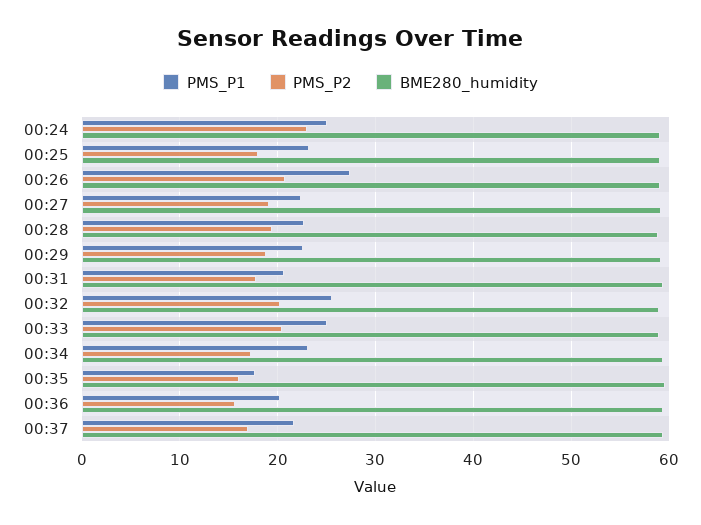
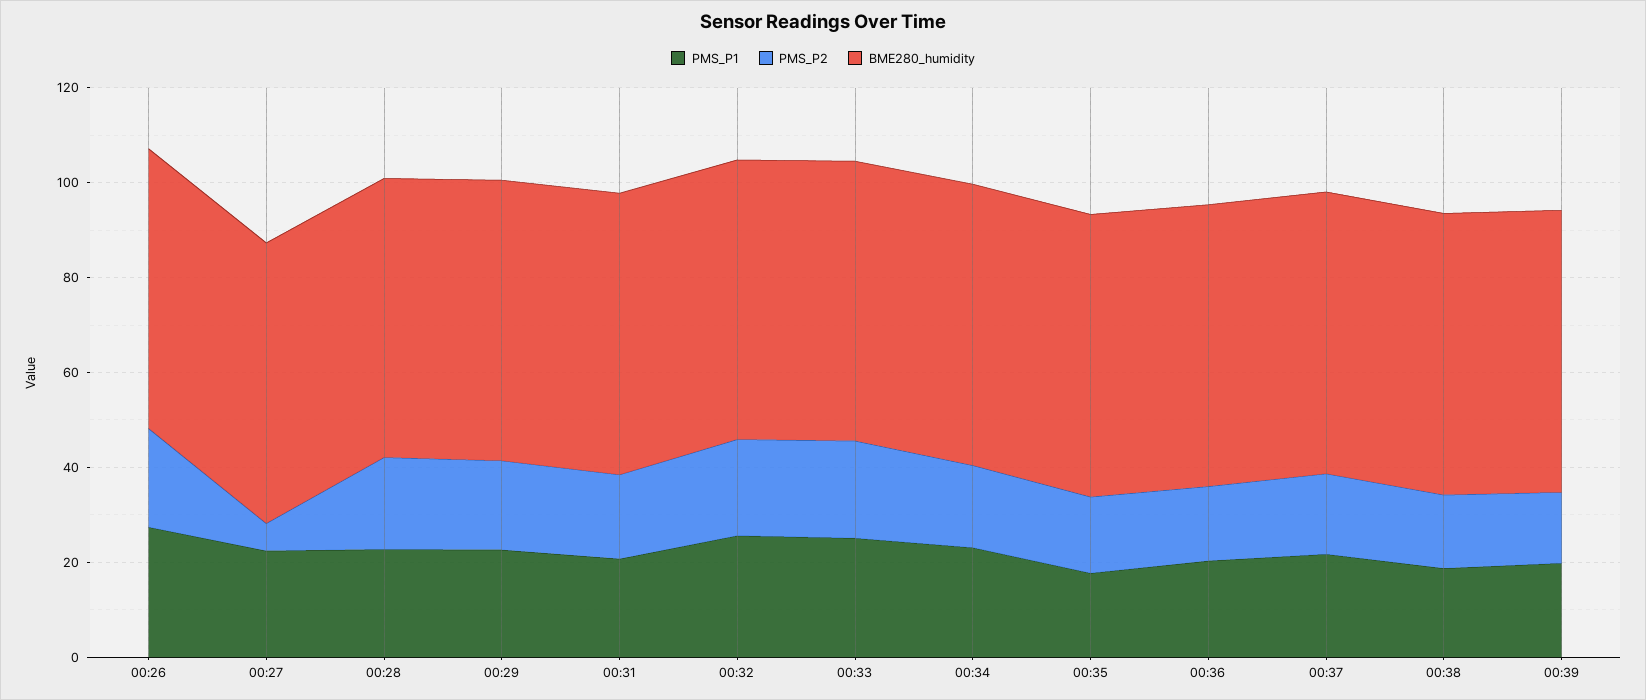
PMS_P1, 00:24: 25 -> none
PMS_P2, 00:24: 23 -> none
BME280_humidity, 00:24: 59 -> none
PMS_P1, 00:25: 23 -> none
PMS_P2, 00:25: 18 -> none
BME280_humidity, 00:25: 59 -> none
PMS_P2, 00:27: 19 -> 5
PMS_P1, 00:38: none -> 20
PMS_P2, 00:38: none -> 15
BME280_humidity, 00:38: none -> 60
PMS_P1, 00:39: none -> 20
PMS_P2, 00:39: none -> 15
BME280_humidity, 00:39: none -> 60

